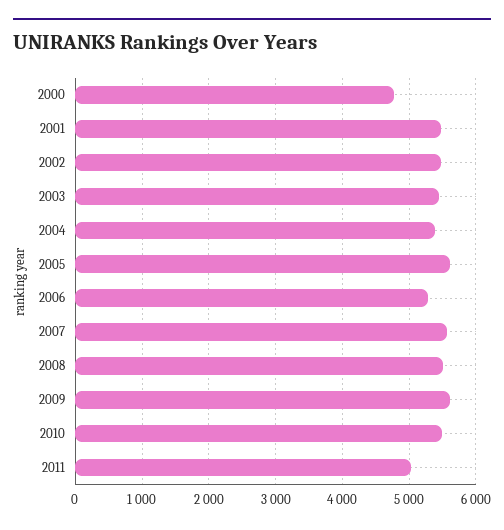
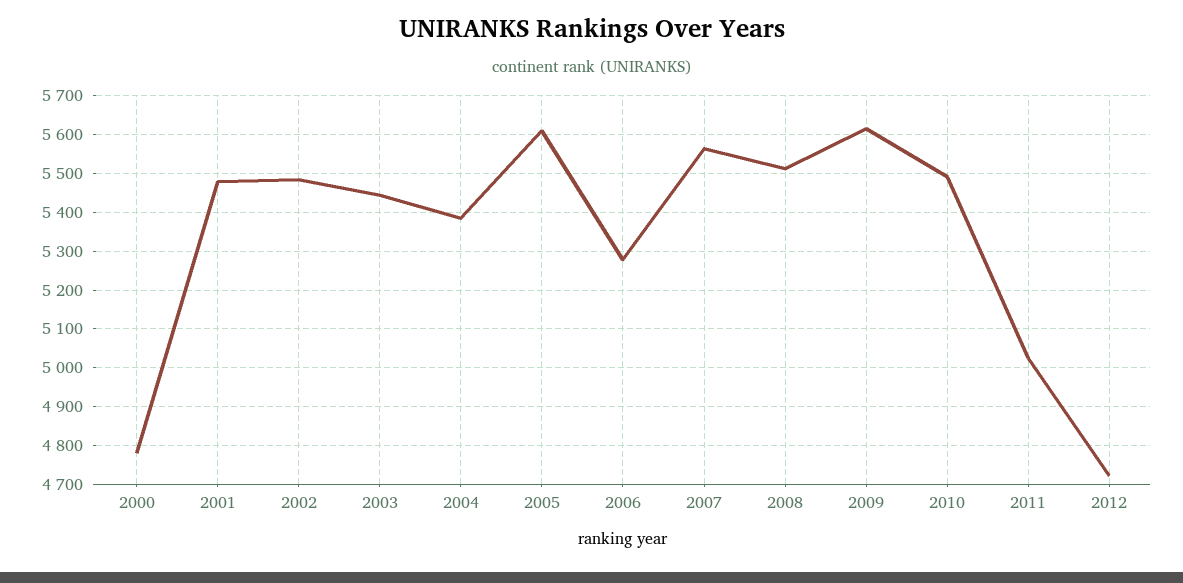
2012: none -> 4720

